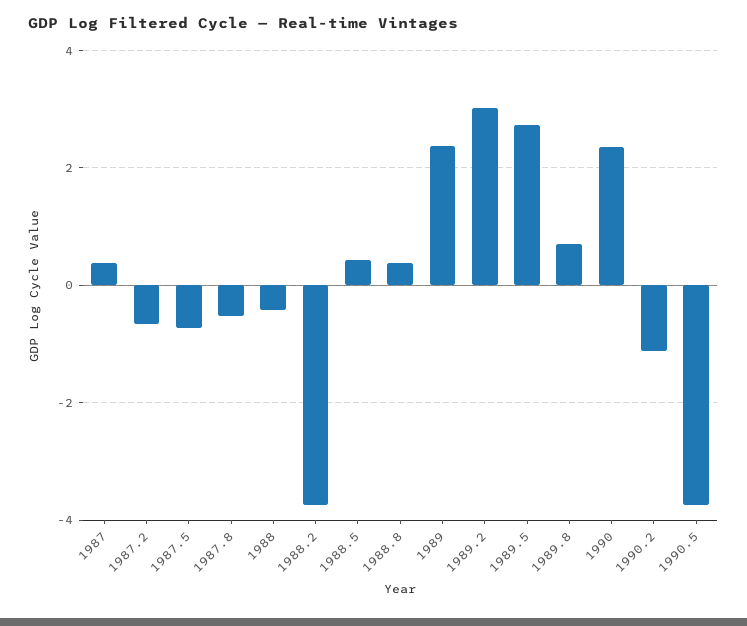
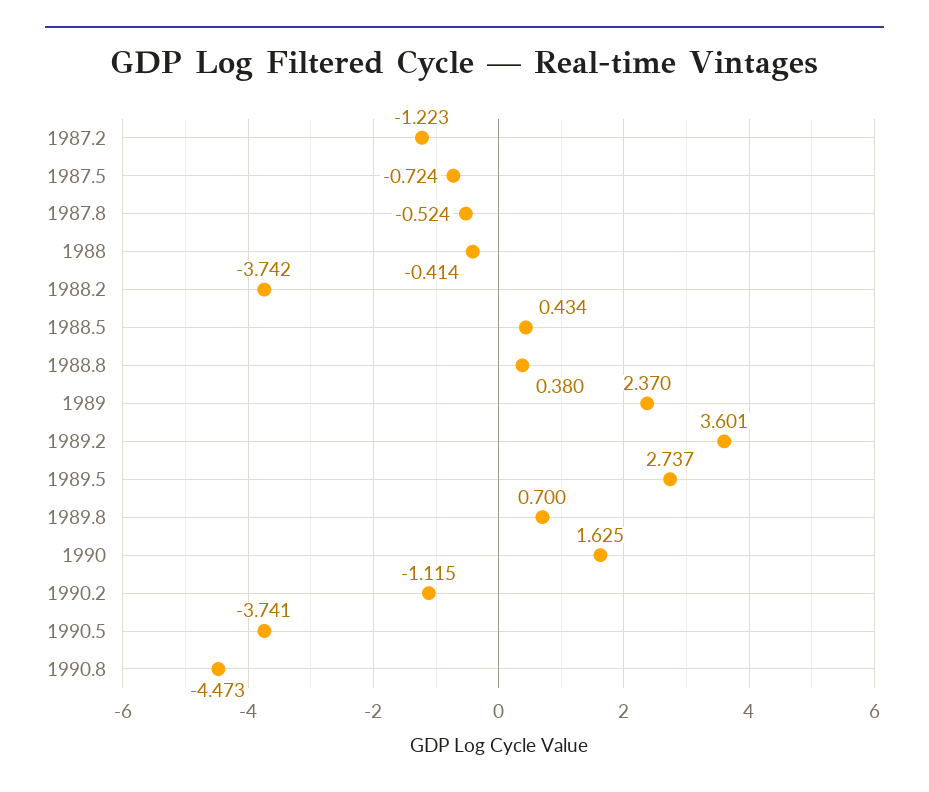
1987: 0.4 -> none
1987.2: -0.6 -> -1.223
1989.2: 3 -> 3.601
1990: 2.4 -> 1.625
1990.8: none -> -4.473

